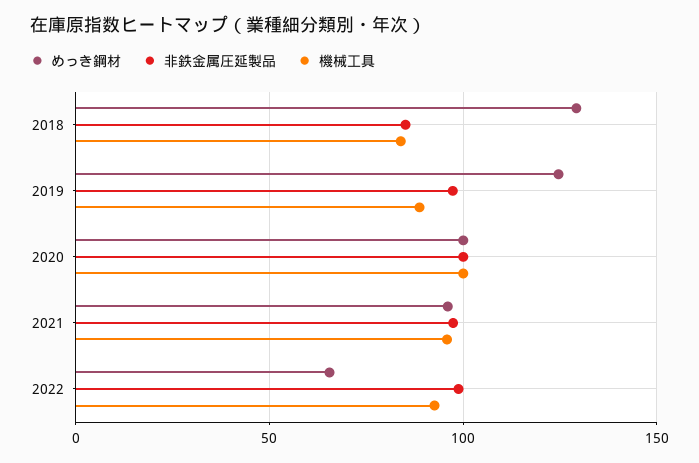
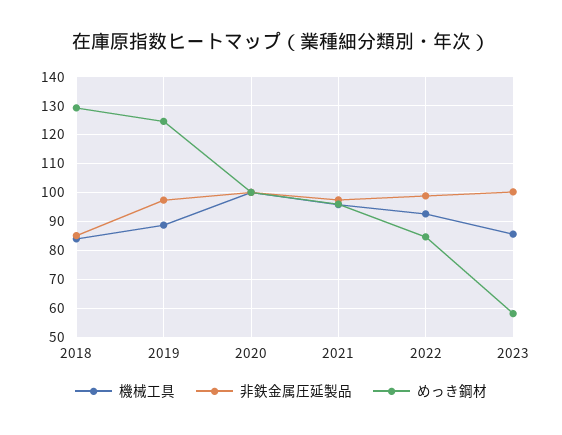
めっき鋼材, 2022: 65 -> 85
機械工具, 2023: none -> 85
非鉄金属圧延製品, 2023: none -> 100
めっき鋼材, 2023: none -> 57.5

